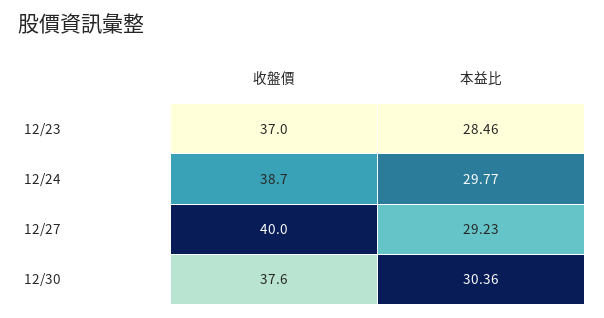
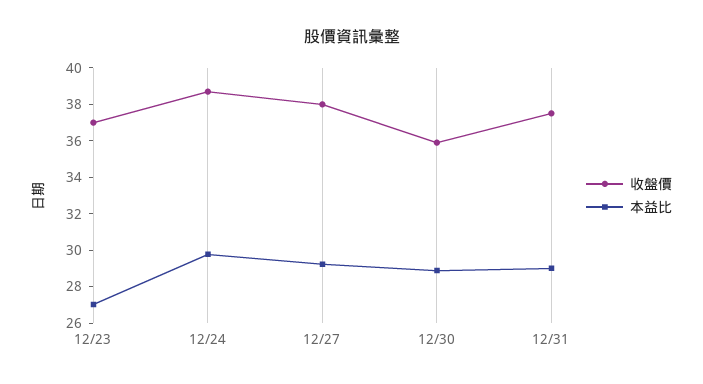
本益比, 12/23: 28.46 -> 27
收盤價, 12/27: 40 -> 38
收盤價, 12/30: 37.6 -> 36
本益比, 12/30: 30.36 -> 29
收盤價, 12/31: none -> 37.5
本益比, 12/31: none -> 29

